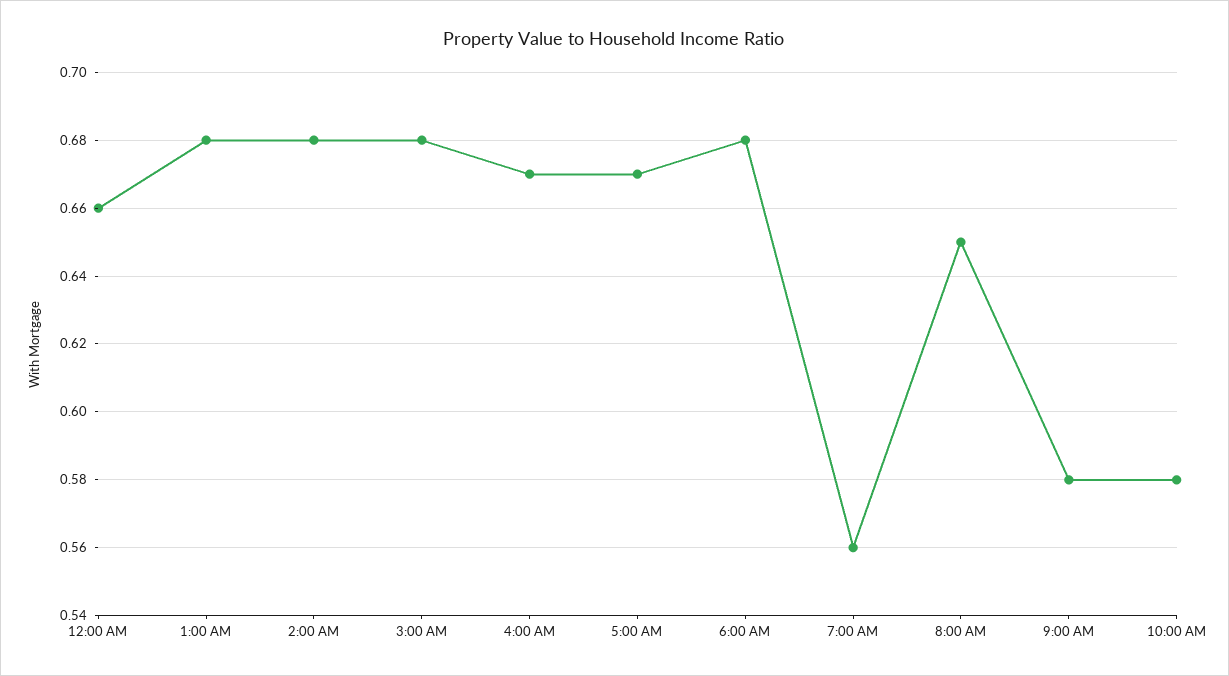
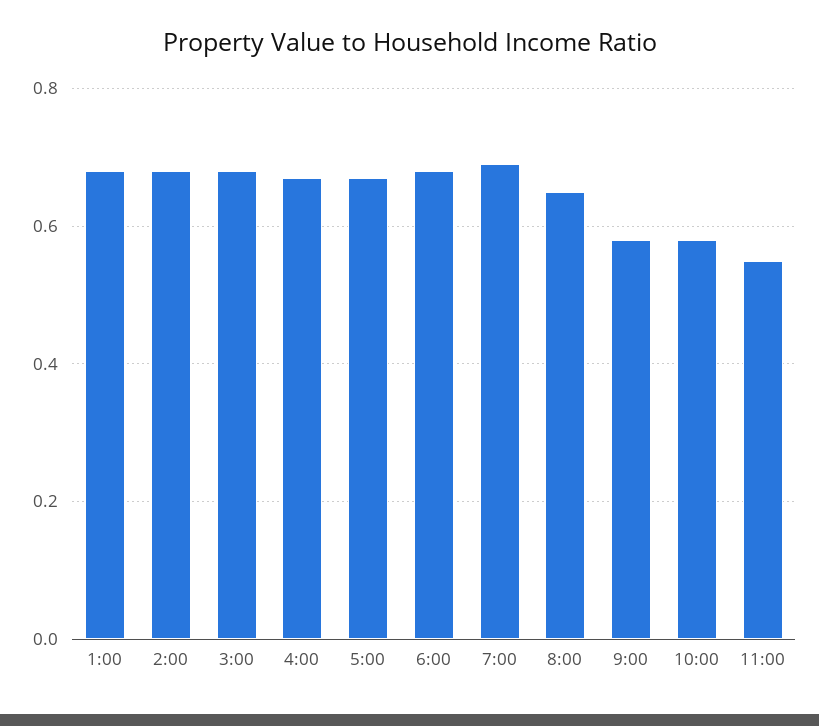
12:00 AM: 0.66 -> none
7:00 AM: 0.56 -> 0.7
11:00: none -> 0.55

